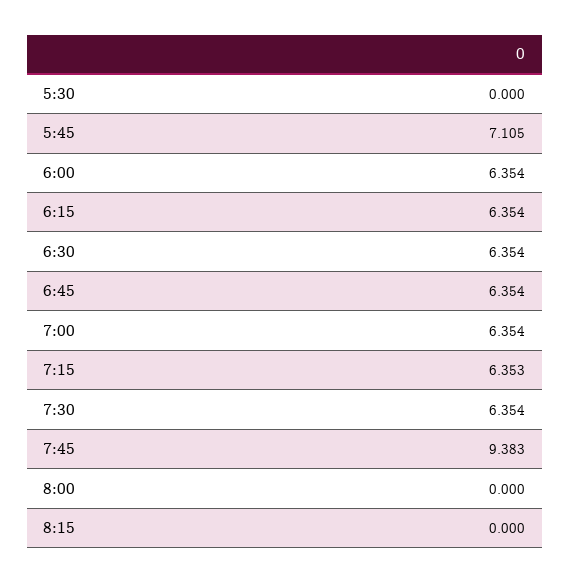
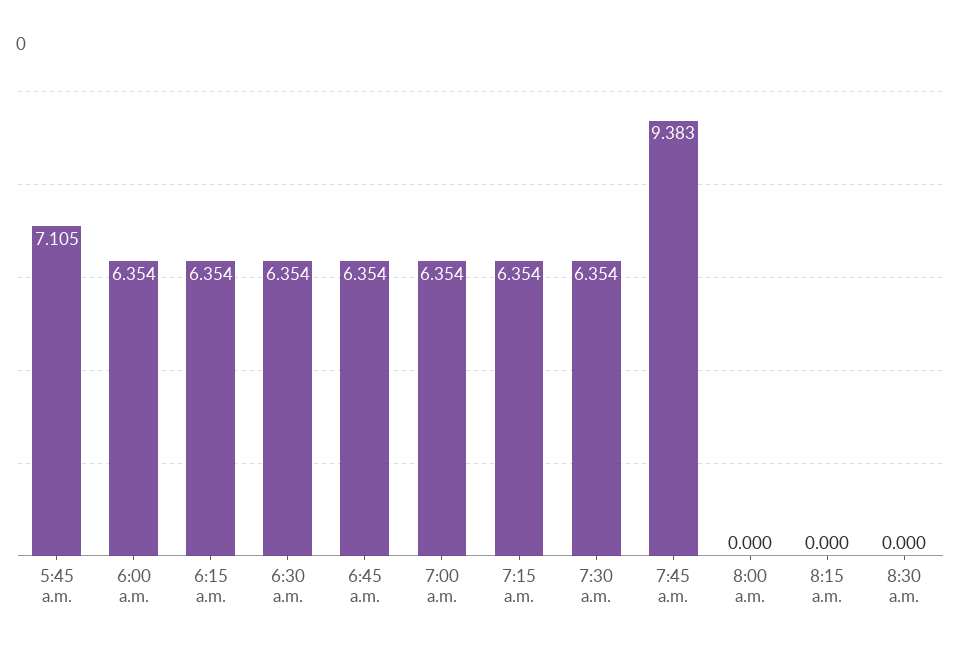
5:30: 0 -> none
7:15: 6.353 -> 6.354
8:30 a.m.: none -> 0

